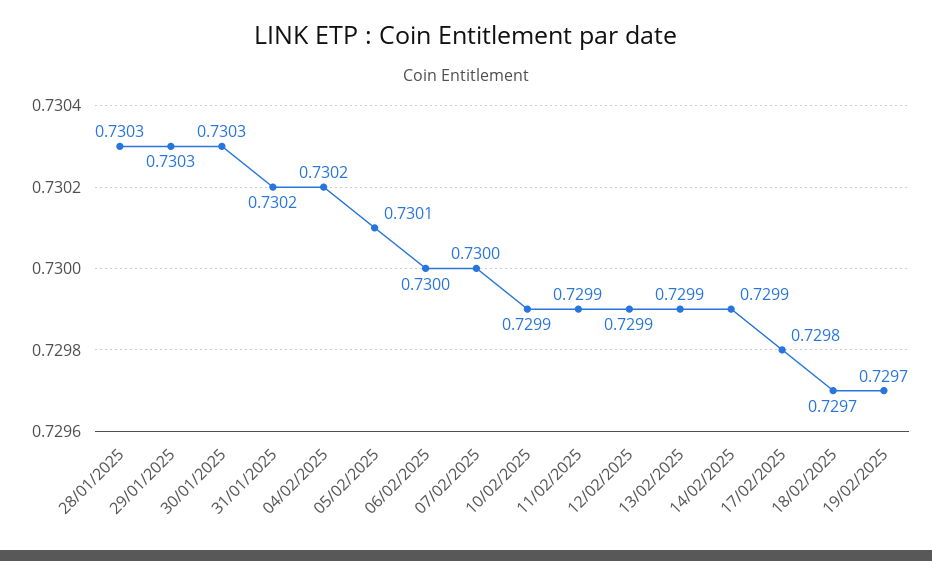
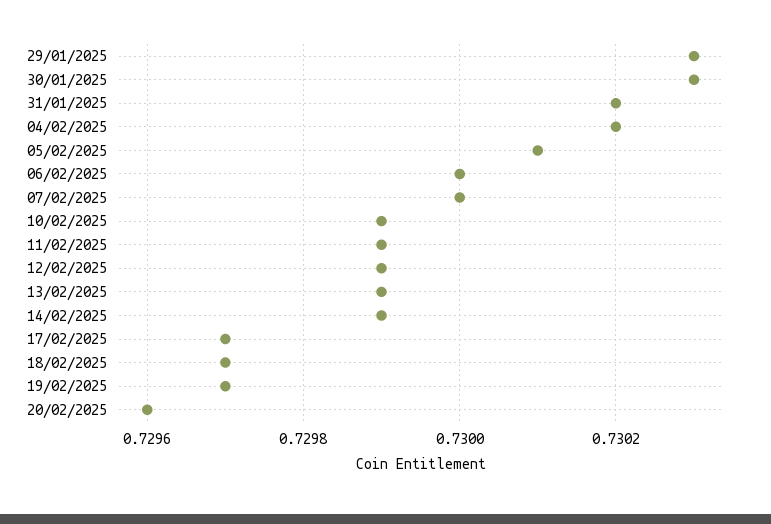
28/01/2025: 0.7303 -> none
17/02/2025: 0.7298 -> 0.7297
20/02/2025: none -> 0.7296

